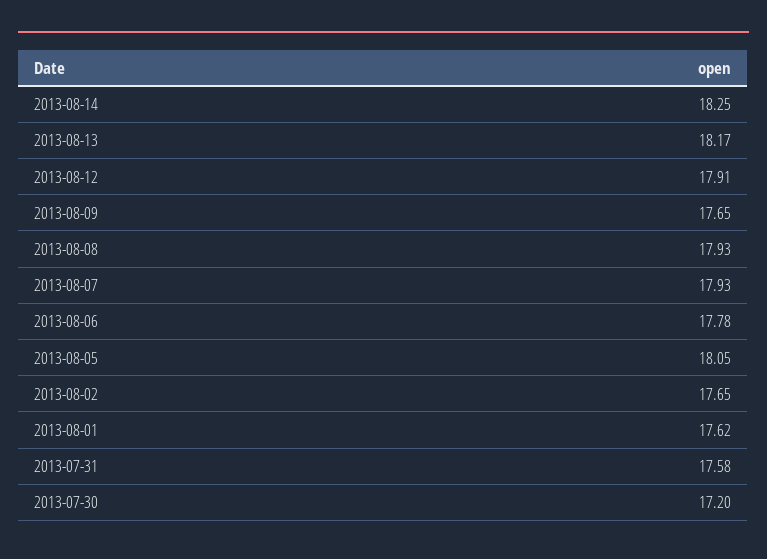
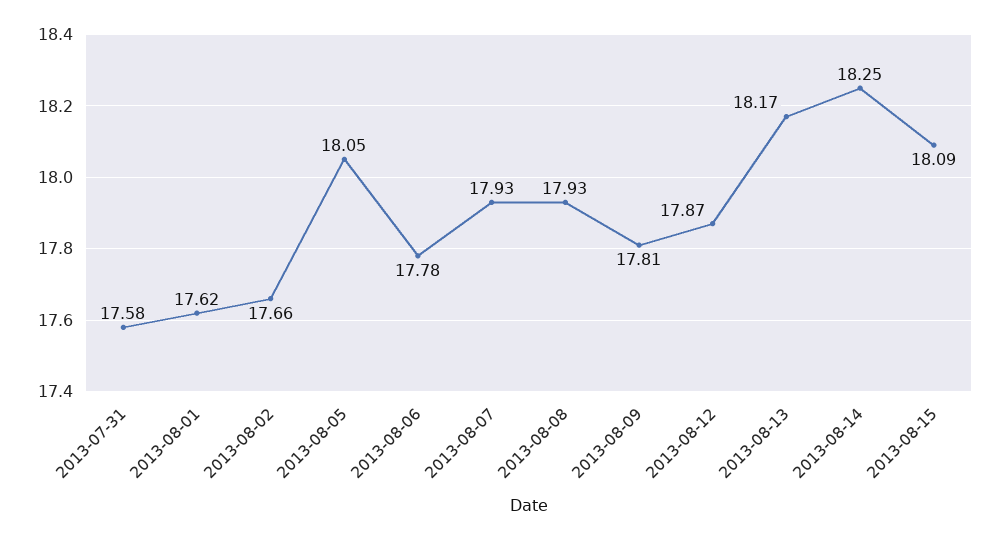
2013-08-12: 17.91 -> 17.87
2013-08-09: 17.65 -> 17.81
2013-08-02: 17.65 -> 17.66
2013-07-30: 17.2 -> none
2013-08-15: none -> 18.09

